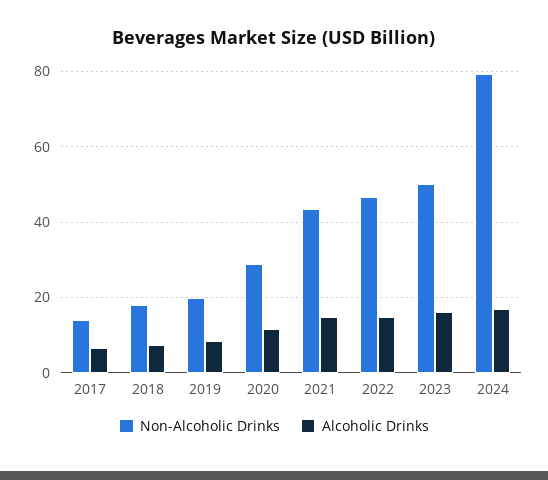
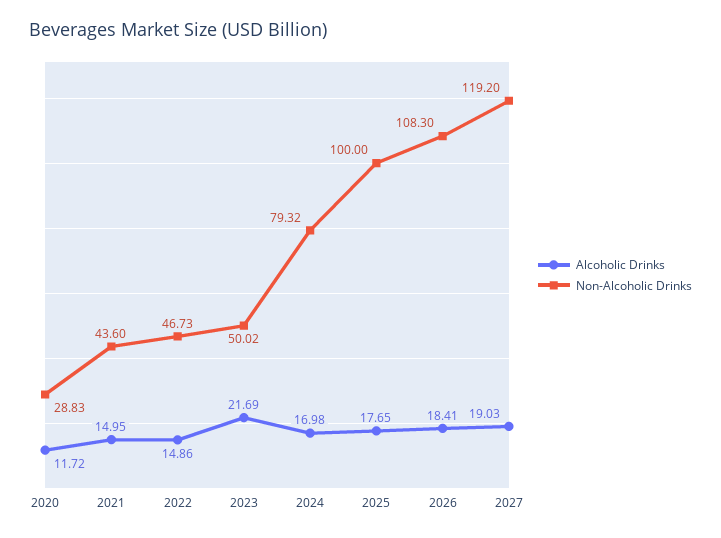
Non-Alcoholic Drinks, 2017: 14 -> none
Alcoholic Drinks, 2017: 6 -> none
Non-Alcoholic Drinks, 2018: 18 -> none
Alcoholic Drinks, 2018: 8 -> none
Non-Alcoholic Drinks, 2019: 20 -> none
Alcoholic Drinks, 2019: 8 -> none
Alcoholic Drinks, 2023: 16 -> 21.69
Alcoholic Drinks, 2025: none -> 17.65
Non-Alcoholic Drinks, 2025: none -> 100
Alcoholic Drinks, 2026: none -> 18.41
Non-Alcoholic Drinks, 2026: none -> 108.3
Alcoholic Drinks, 2027: none -> 19.03
Non-Alcoholic Drinks, 2027: none -> 119.2

